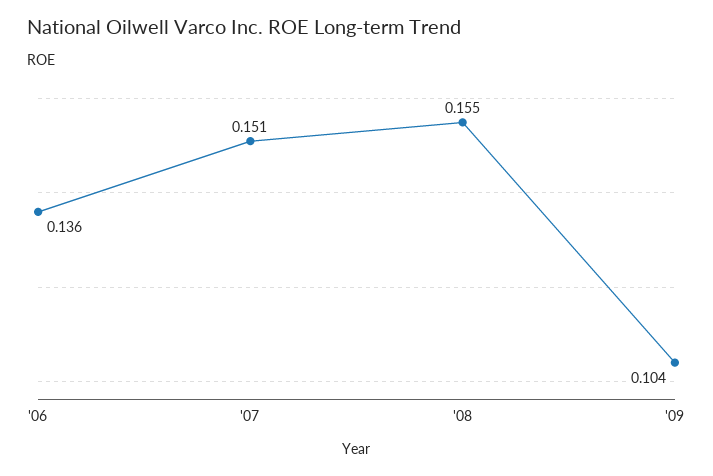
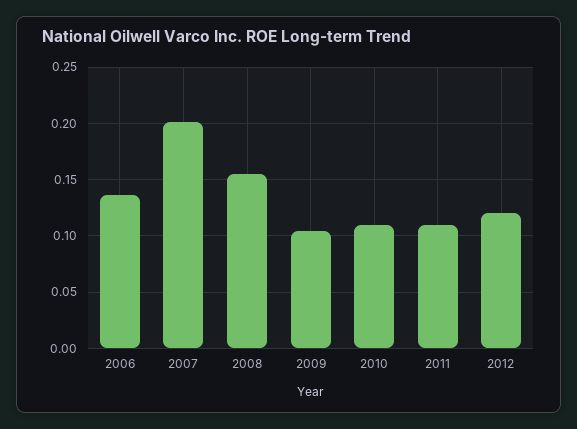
'07: 0.151 -> 0.2
2010: none -> 0.11
2011: none -> 0.11
2012: none -> 0.12

